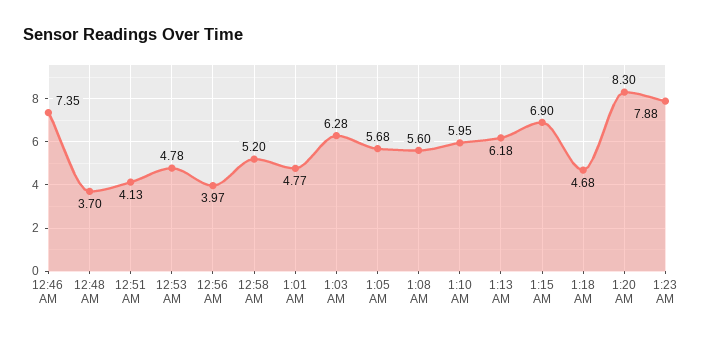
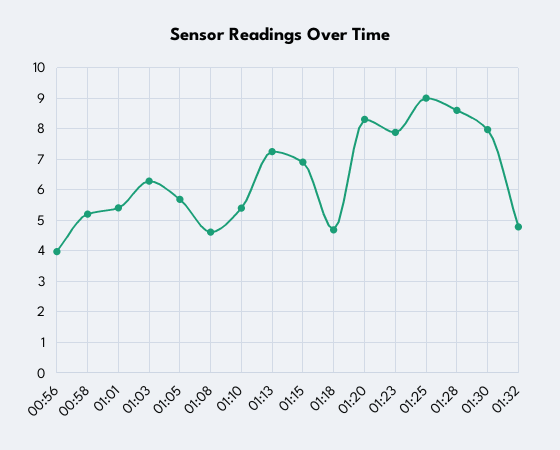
12:46 AM: 7.35 -> none
12:48 AM: 3.7 -> none
12:51 AM: 4.13 -> none
12:53 AM: 4.78 -> none
1:01 AM: 4.77 -> 5.4
1:08 AM: 5.6 -> 4.6
1:10 AM: 5.95 -> 5.4
1:13 AM: 6.18 -> 7.2
01:25: none -> 9
01:28: none -> 8.6
01:30: none -> 8
01:32: none -> 4.8

